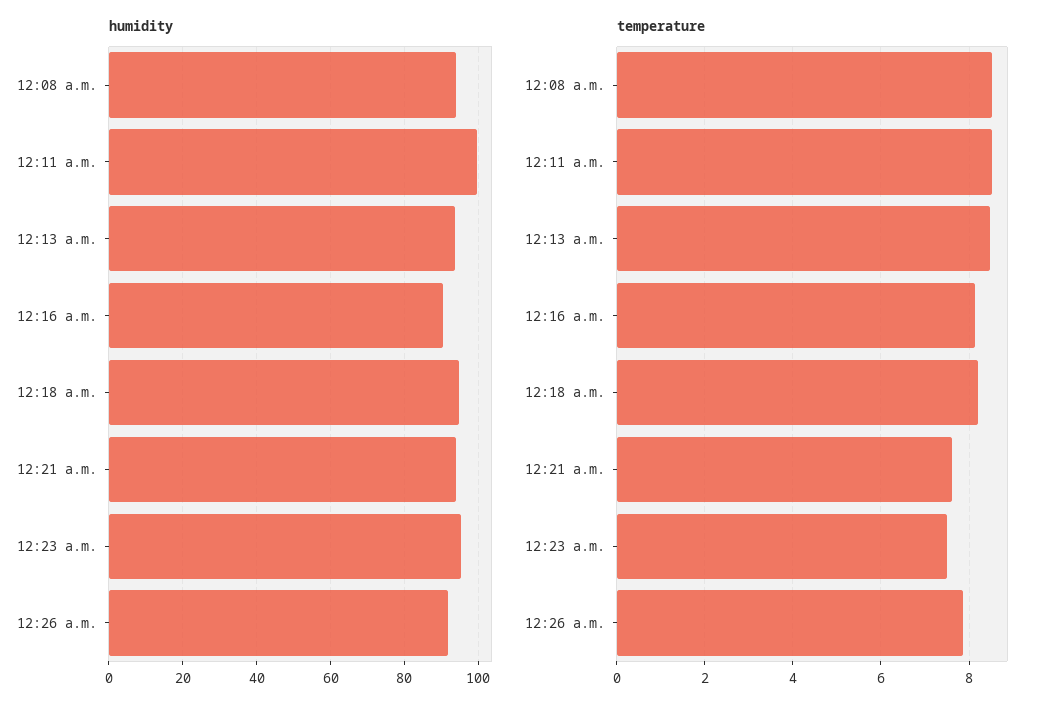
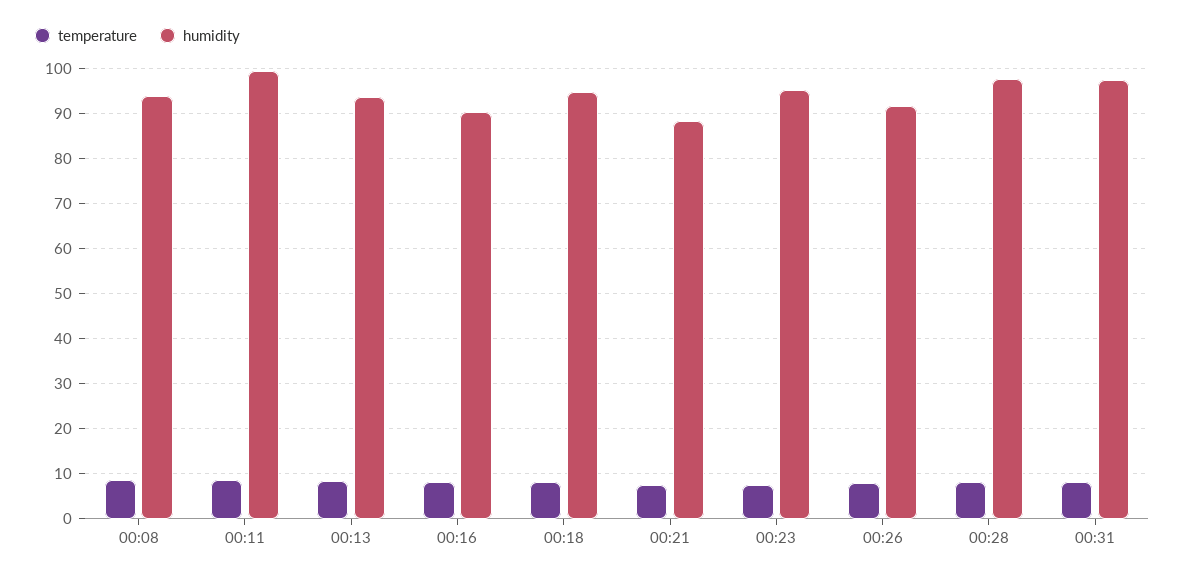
humidity, 12:21 a.m.: 94 -> 88
temperature, 00:28: none -> 8
humidity, 00:28: none -> 98
temperature, 00:31: none -> 8
humidity, 00:31: none -> 98

